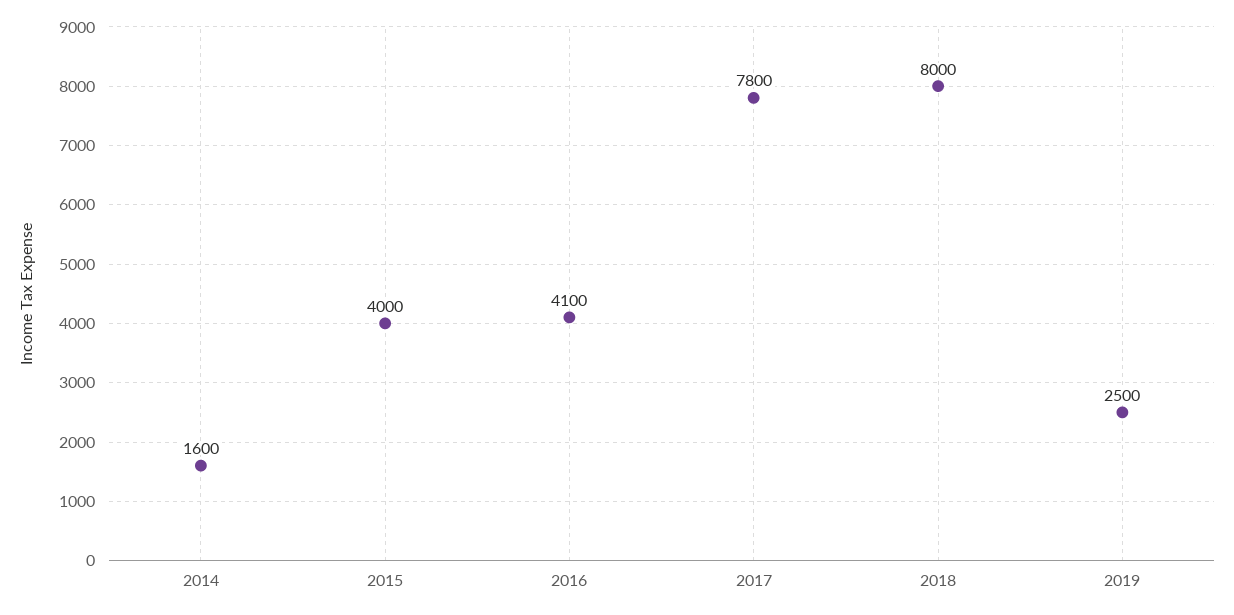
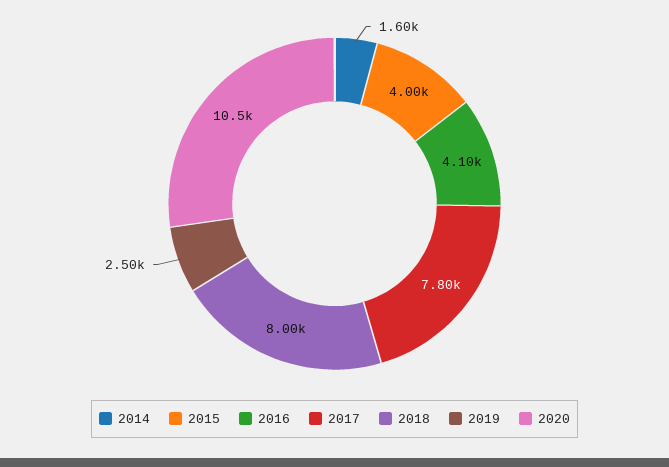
2020: none -> 10500

